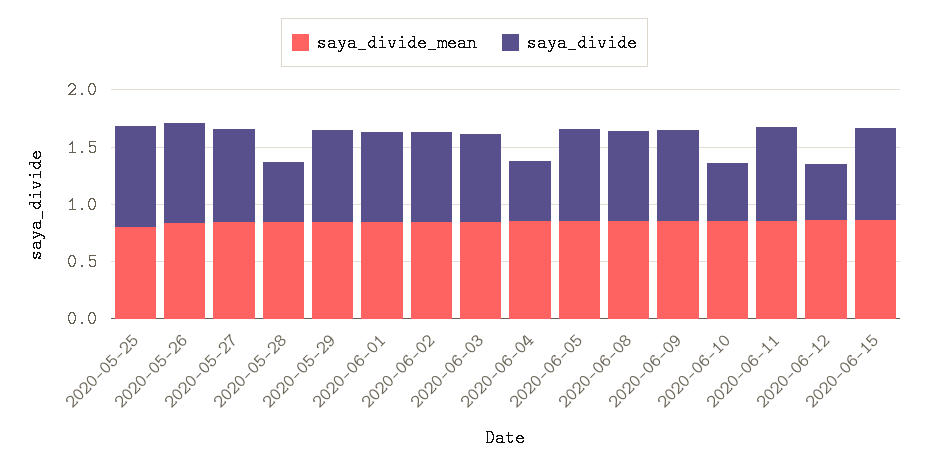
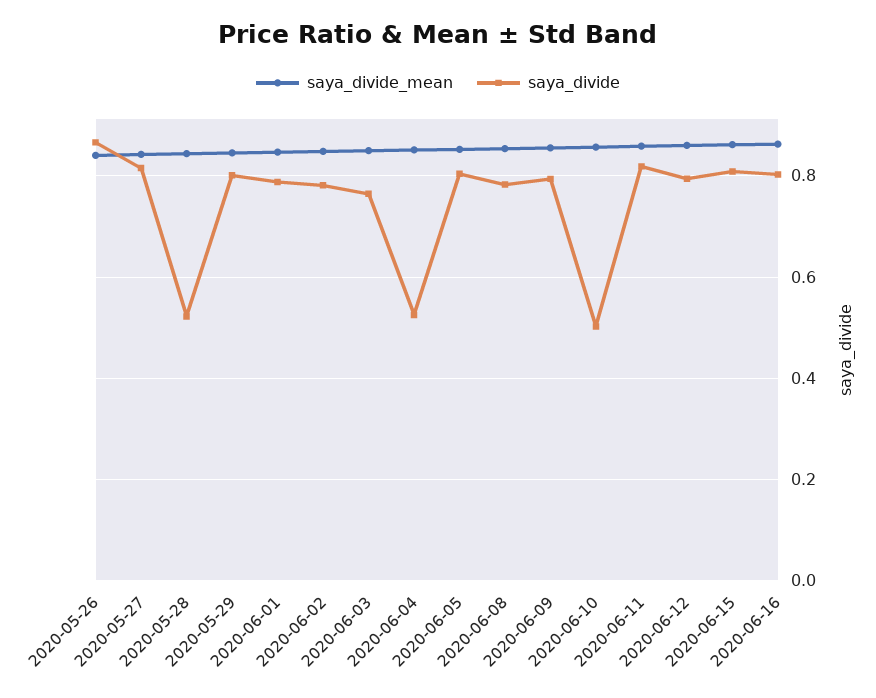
saya_divide_mean, 2020-05-25: 0.8 -> none
saya_divide, 2020-05-25: 0.9 -> none
saya_divide, 2020-06-12: 0.5 -> 0.8
saya_divide_mean, 2020-06-16: none -> 0.86
saya_divide, 2020-06-16: none -> 0.8

